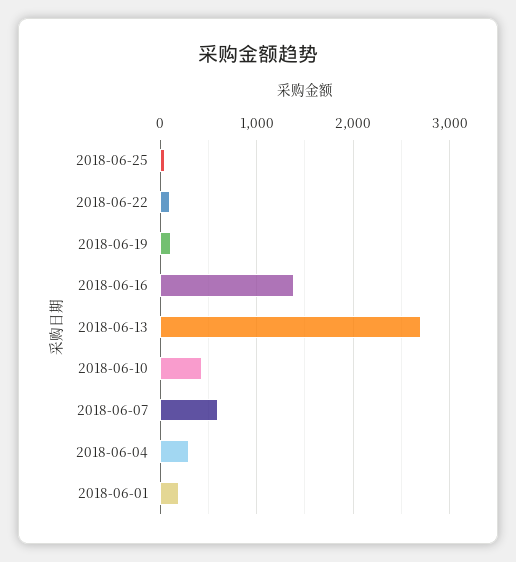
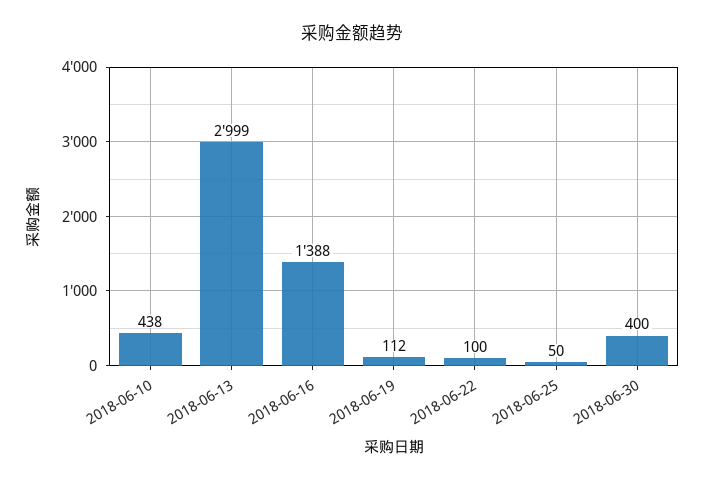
2018-06-13: 2700 -> 2999
2018-06-07: 600 -> none
2018-06-04: 300 -> none
2018-06-01: 200 -> none
2018-06-30: none -> 400

